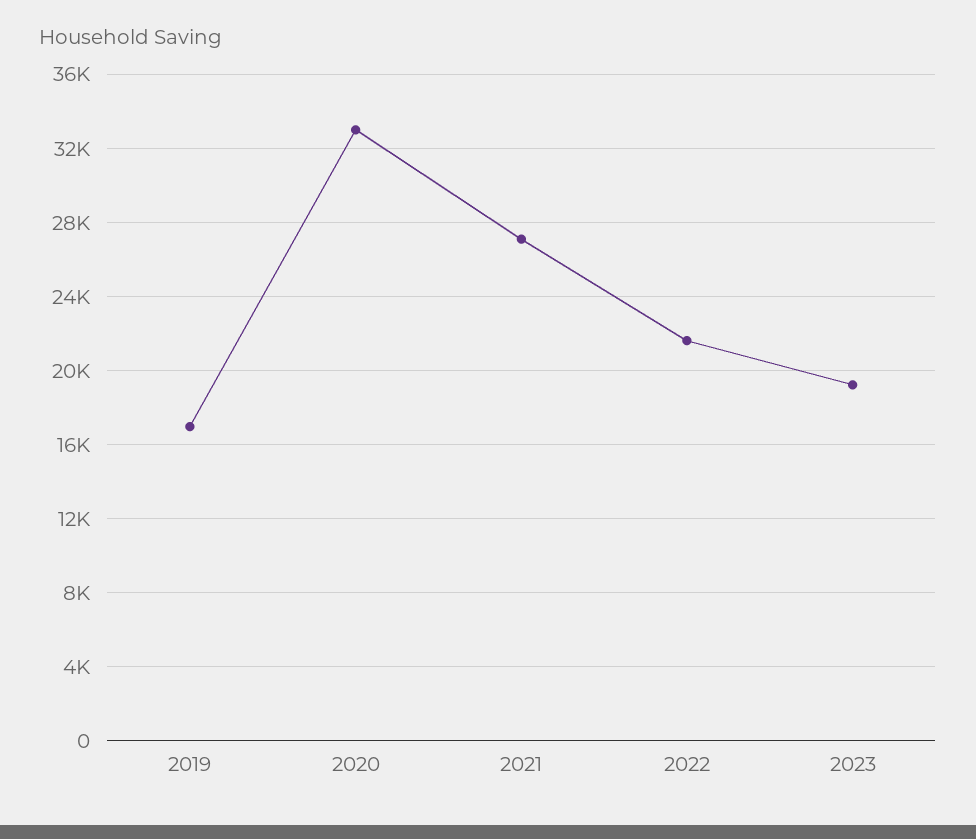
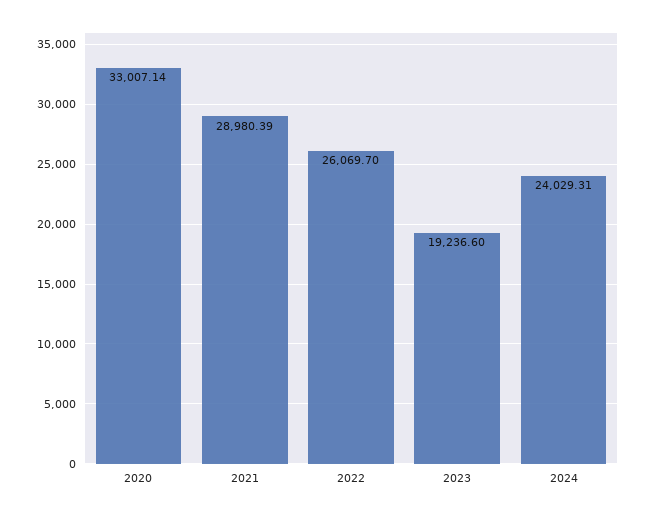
2019: 17000 -> none
2021: 27000 -> 28980.39
2022: 21500 -> 26069.7
2024: none -> 24029.31

